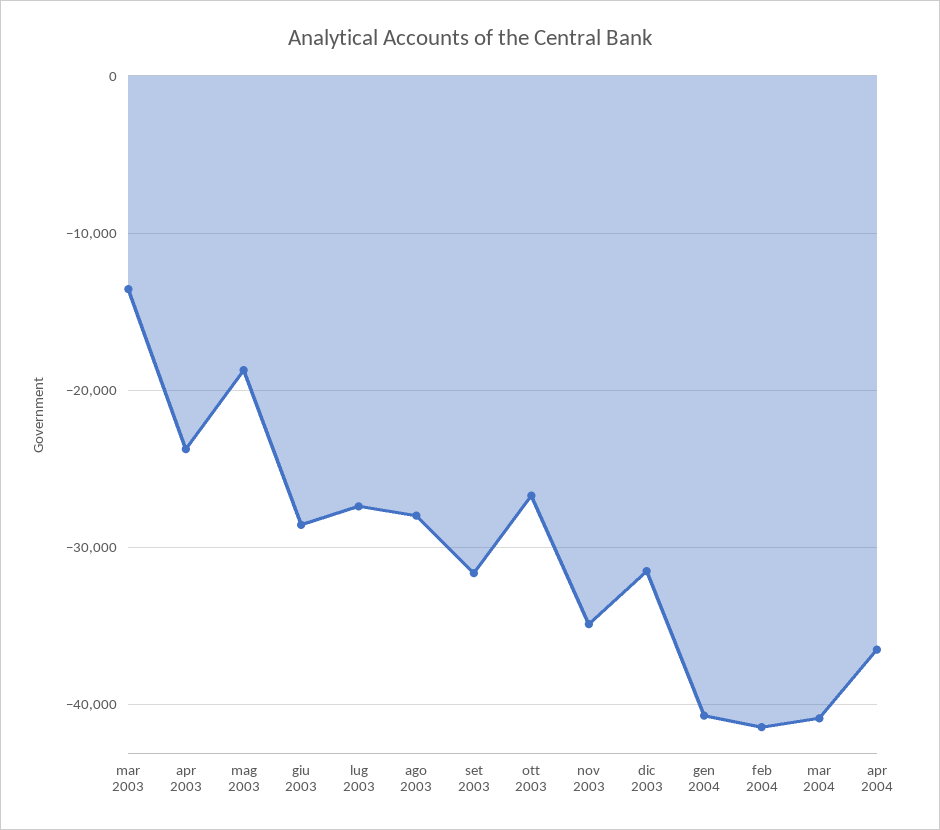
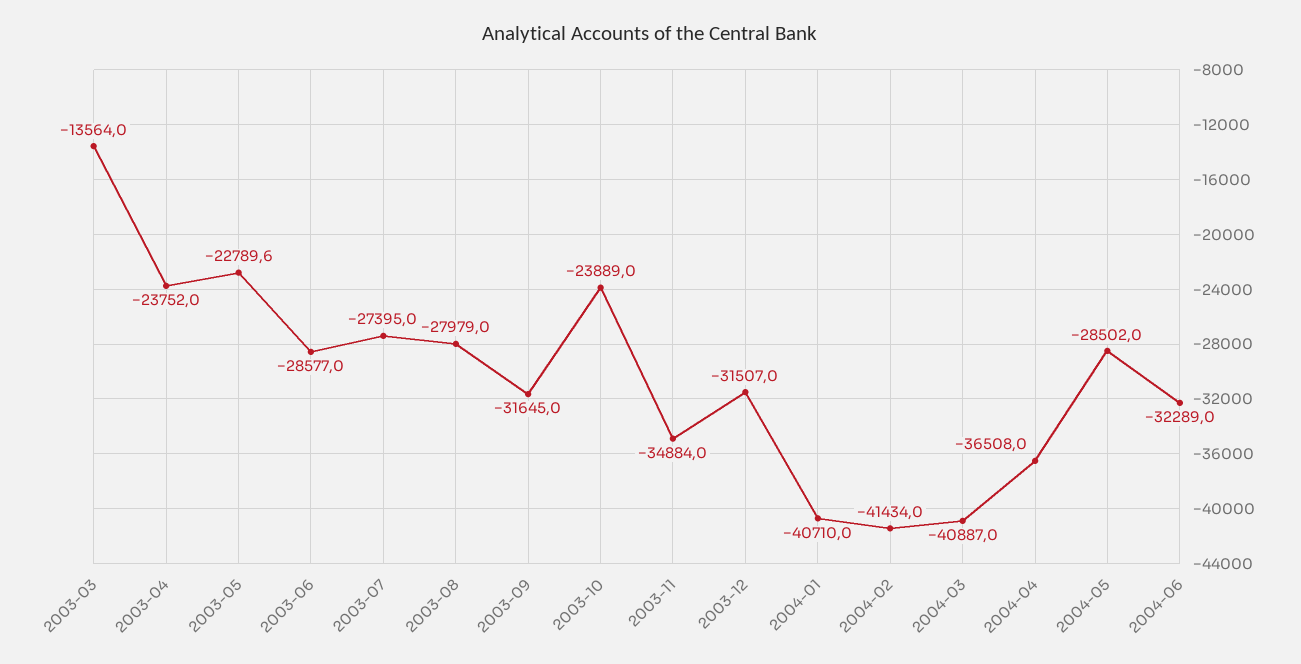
mag 2003: -19000 -> -22789.6
ott 2003: -27000 -> -23889
2004-05: none -> -28502
2004-06: none -> -32289

